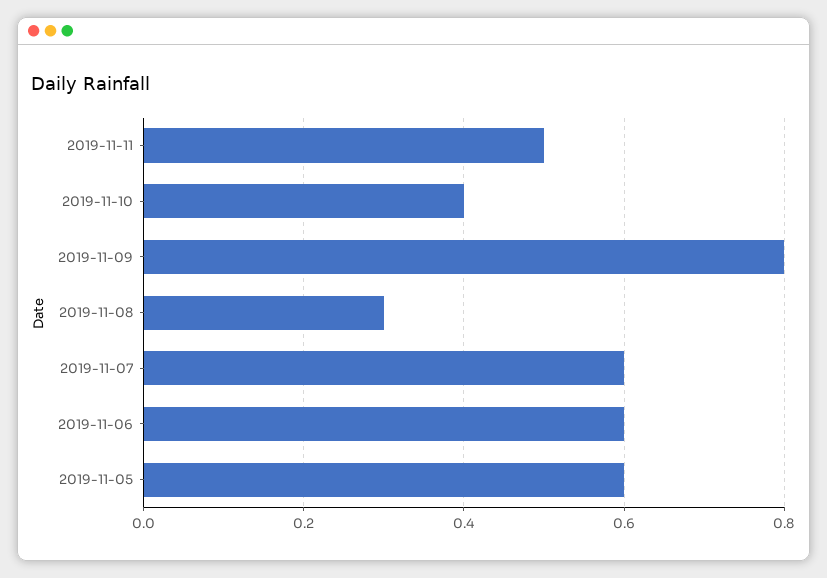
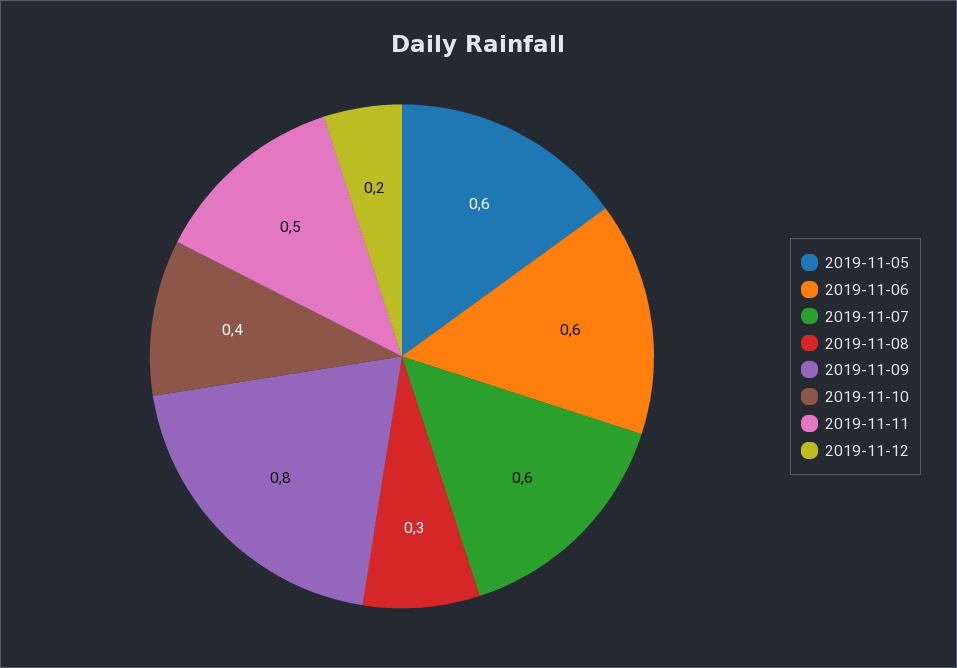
2019-11-12: none -> 0.2

